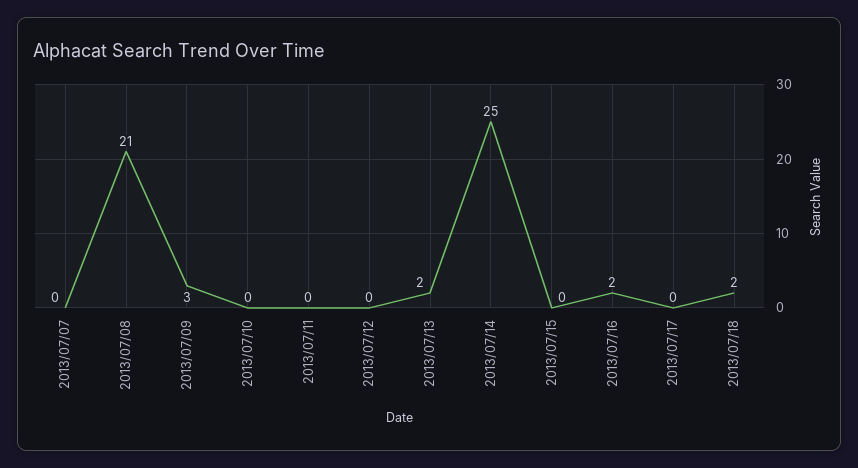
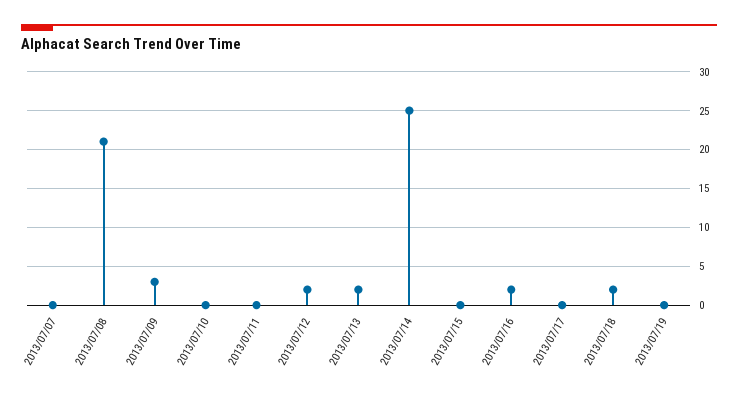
2013/07/12: 0 -> 2
2013/07/19: none -> 0

